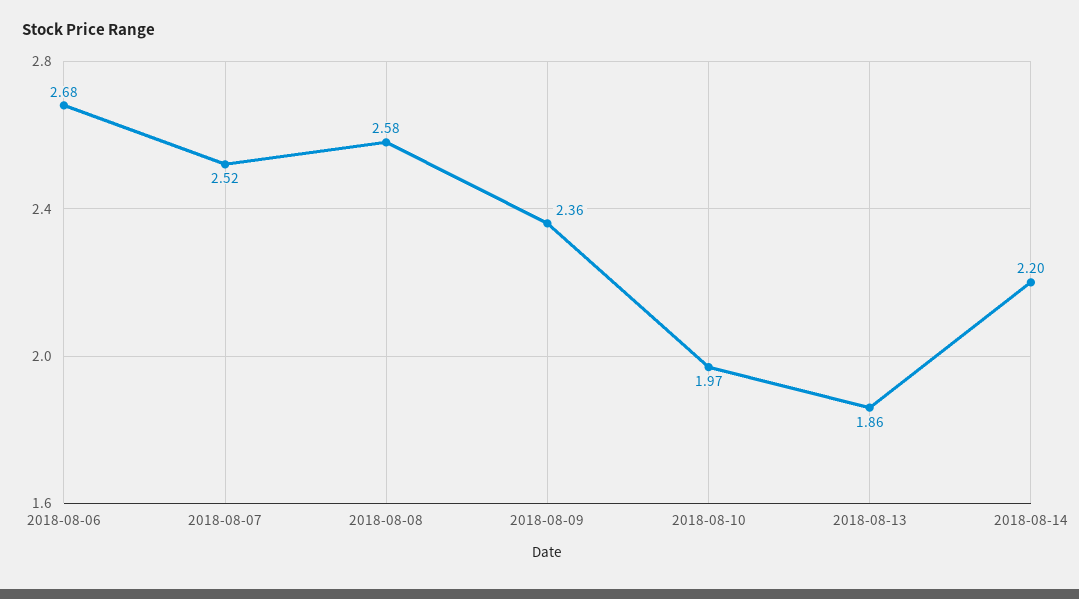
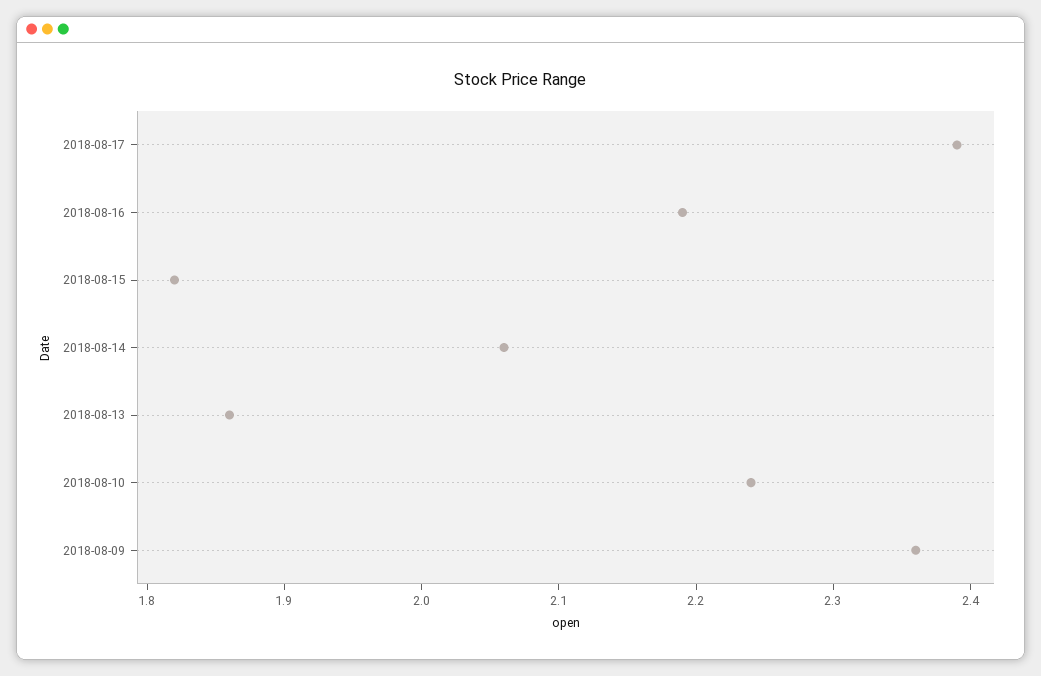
2018-08-06: 2.68 -> none
2018-08-07: 2.52 -> none
2018-08-08: 2.58 -> none
2018-08-10: 1.97 -> 2.24
2018-08-14: 2.2 -> 2.06
2018-08-17: none -> 2.39
2018-08-16: none -> 2.19
2018-08-15: none -> 1.82

